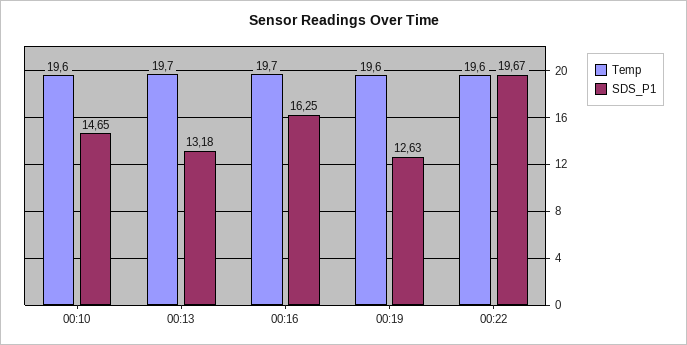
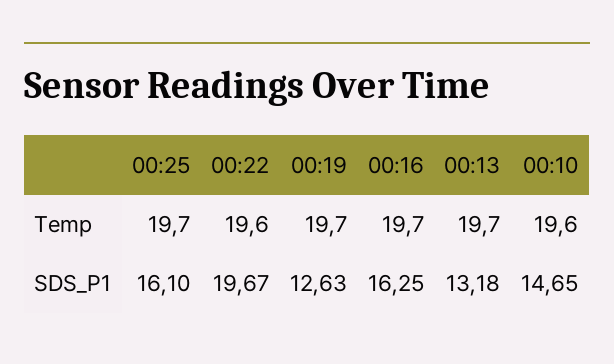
Temp, 00:19: 19.6 -> 19.7
Temp, 00:25: none -> 19.7
SDS_P1, 00:25: none -> 16.1

